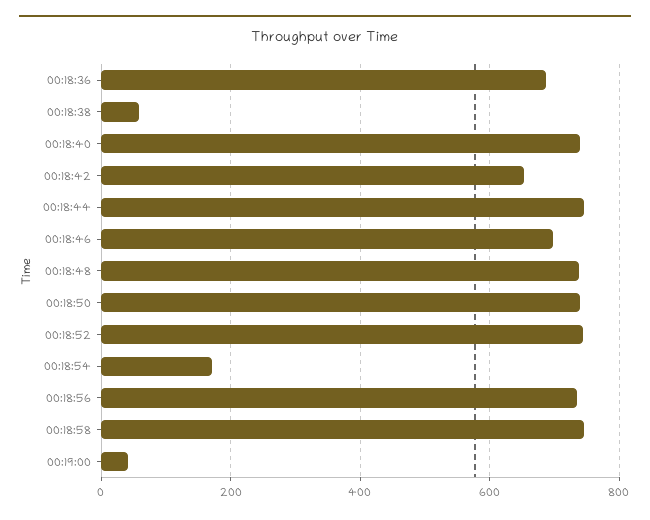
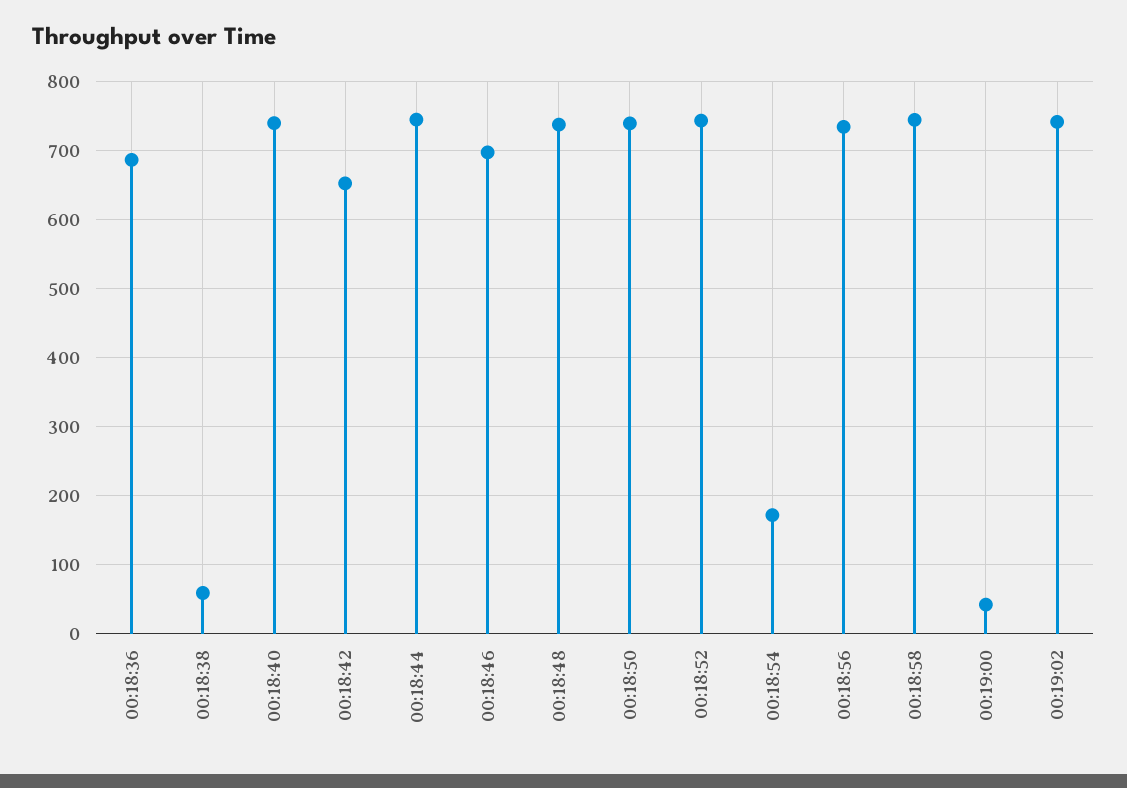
00:19:02: none -> 740

